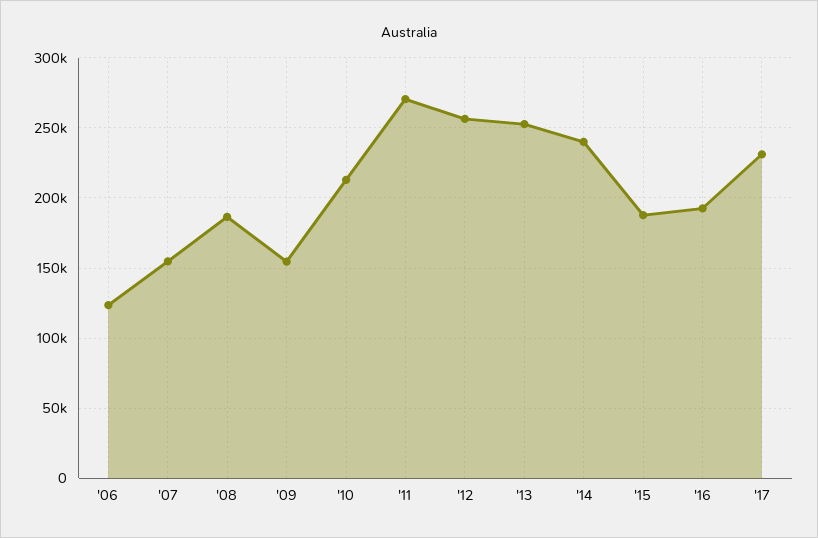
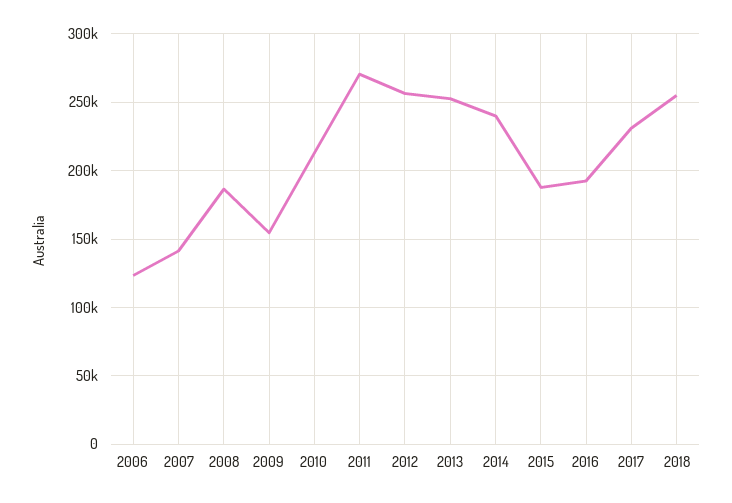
'07: 155000 -> 140000
2018: none -> 255000

